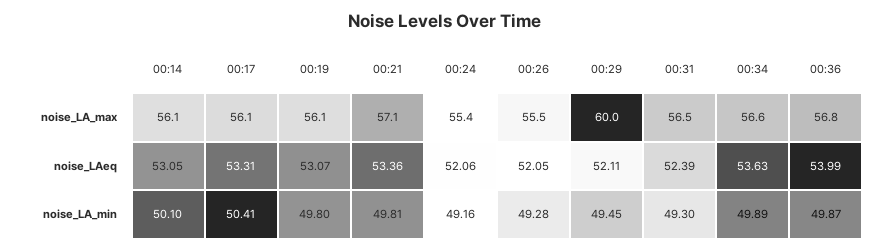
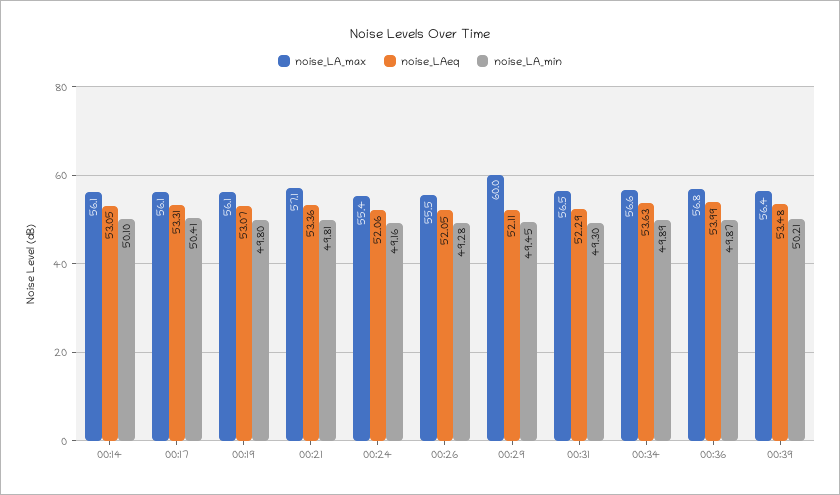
noise_LAeq, 00:31: 52.39 -> 52.29
noise_LA_max, 00:39: none -> 56.4
noise_LAeq, 00:39: none -> 53.48
noise_LA_min, 00:39: none -> 50.21

